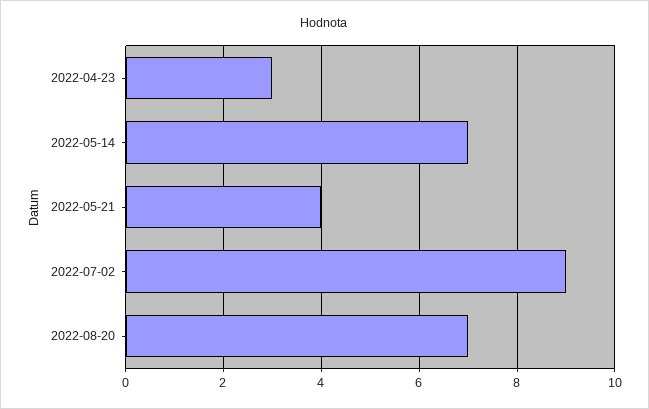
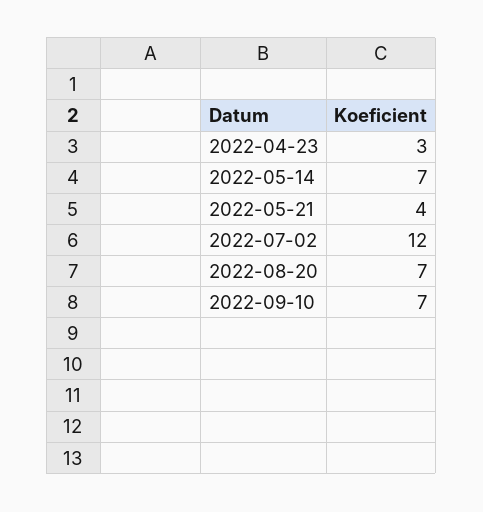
2022-07-02: 9 -> 12
2022-09-10: none -> 7

